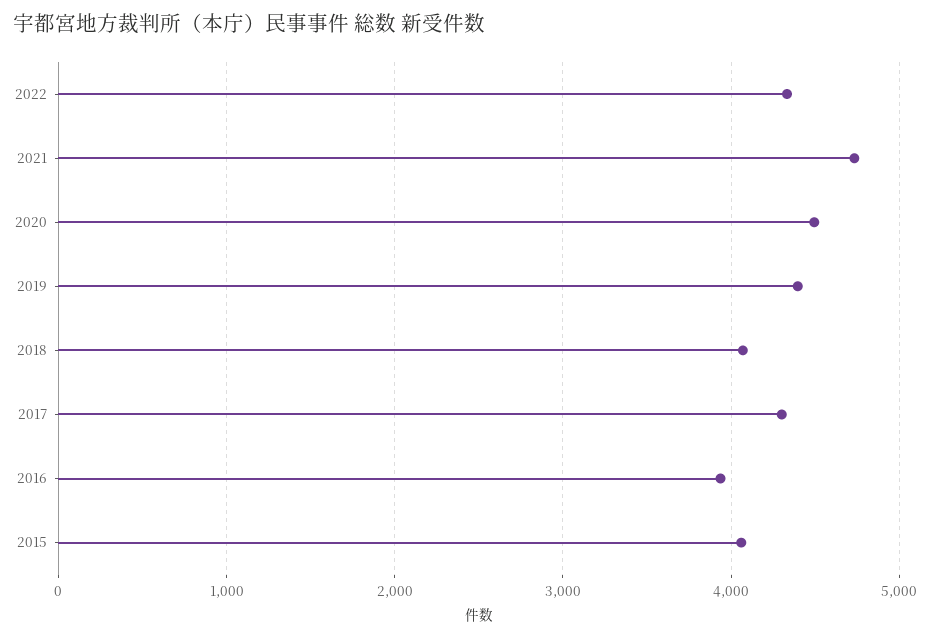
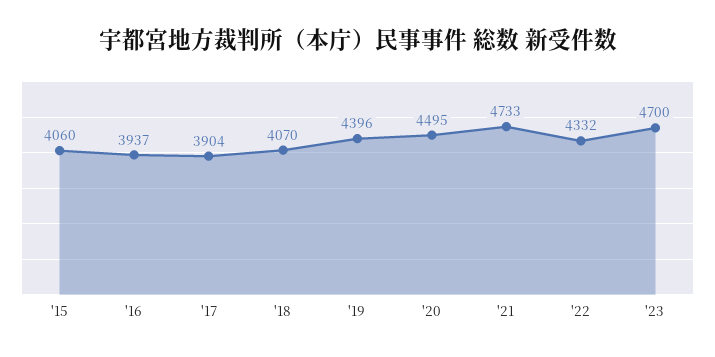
2017: 4300 -> 3904
'23: none -> 4700

